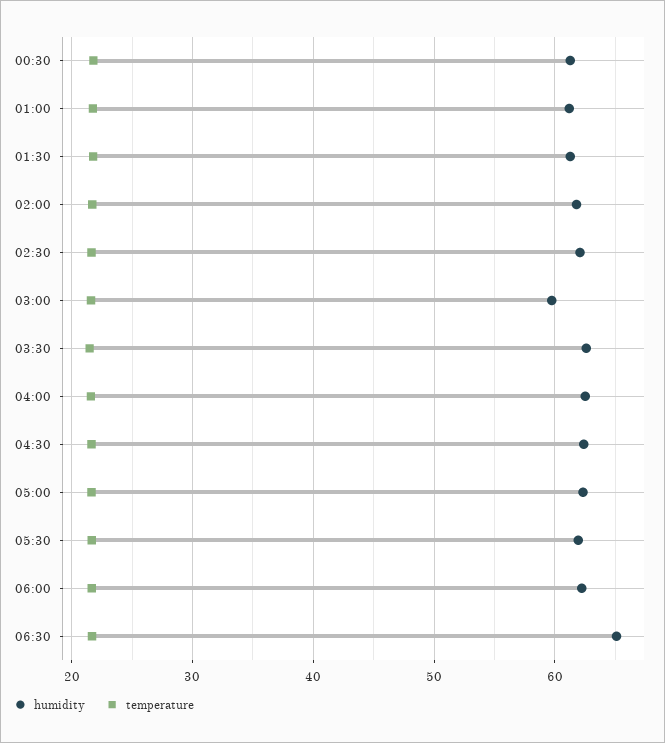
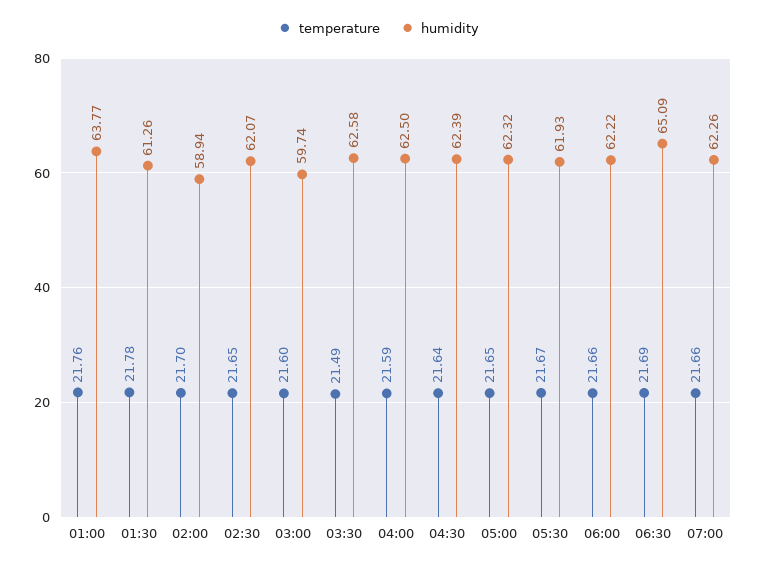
humidity, 00:30: 61 -> none
temperature, 00:30: 22 -> none
humidity, 01:00: 61 -> 63.77
humidity, 02:00: 62 -> 58.94
temperature, 07:00: none -> 21.66
humidity, 07:00: none -> 62.26

